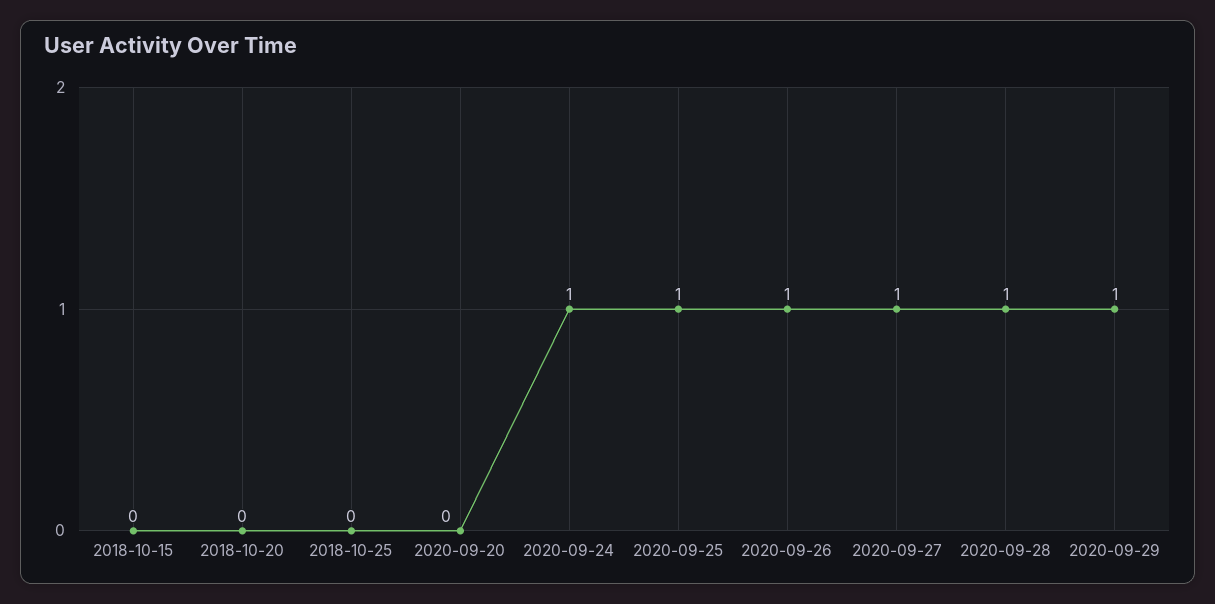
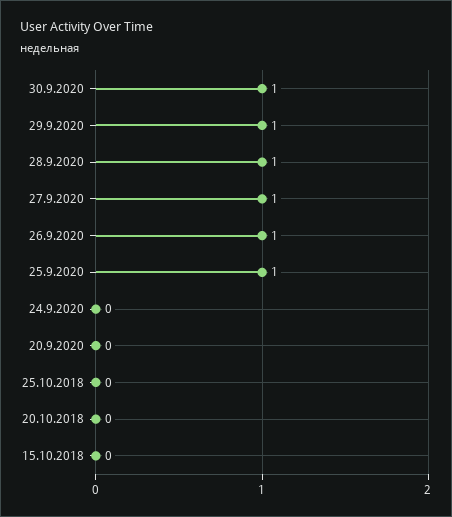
2020-09-24: 1 -> 0
30.9.2020: none -> 1

